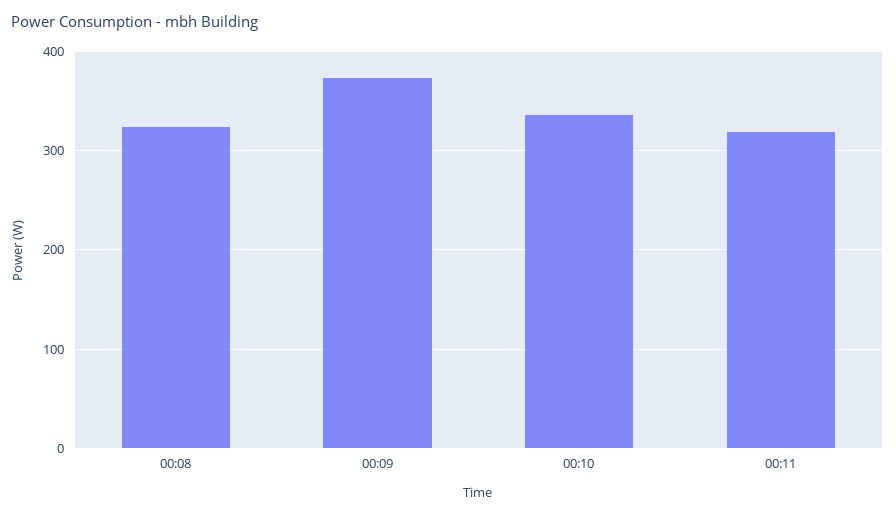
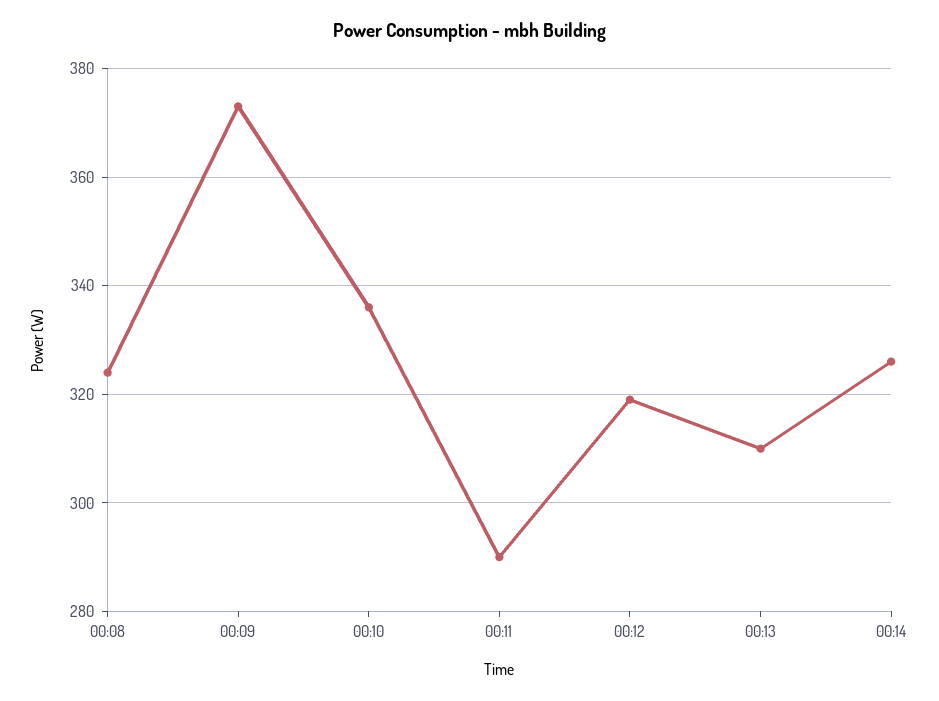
00:11: 320 -> 290
00:12: none -> 320
00:13: none -> 310
00:14: none -> 325

